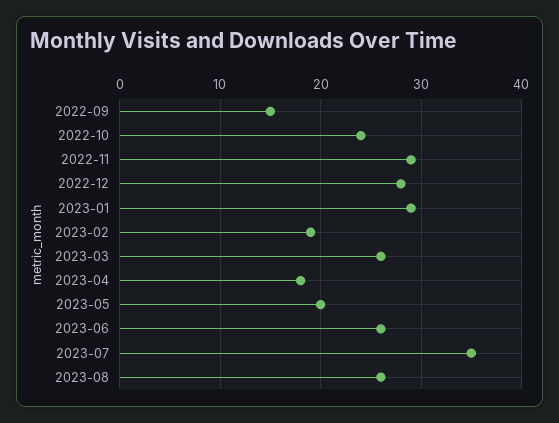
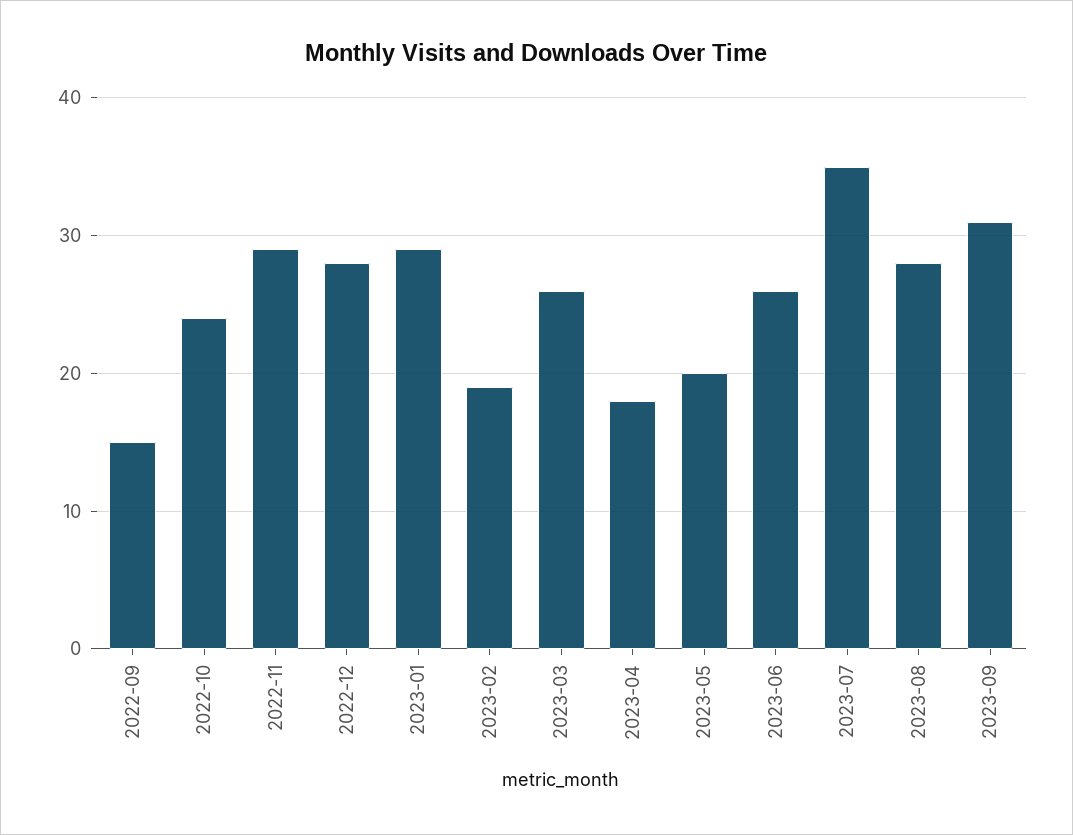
2023-08: 26 -> 28
2023-09: none -> 31

